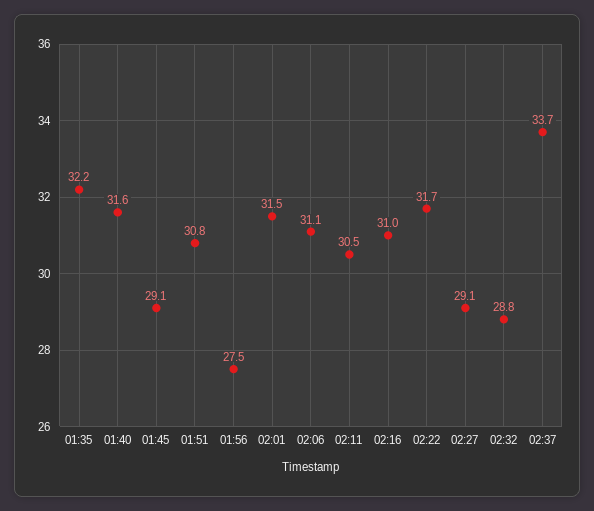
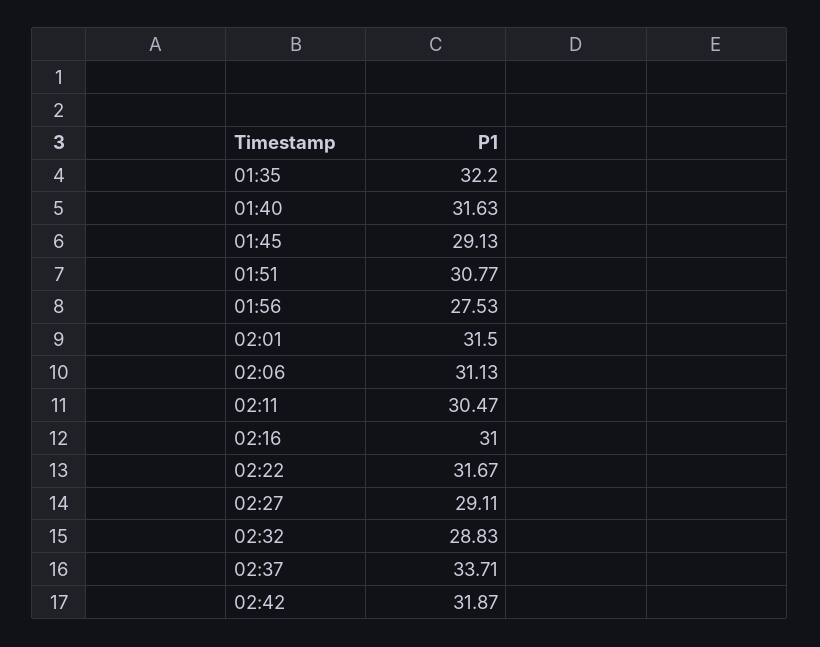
02:42: none -> 31.87

